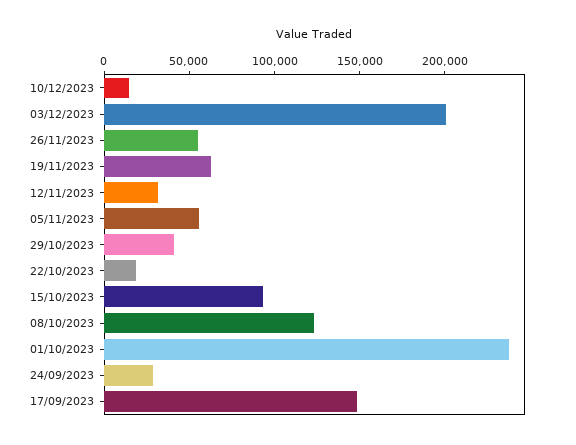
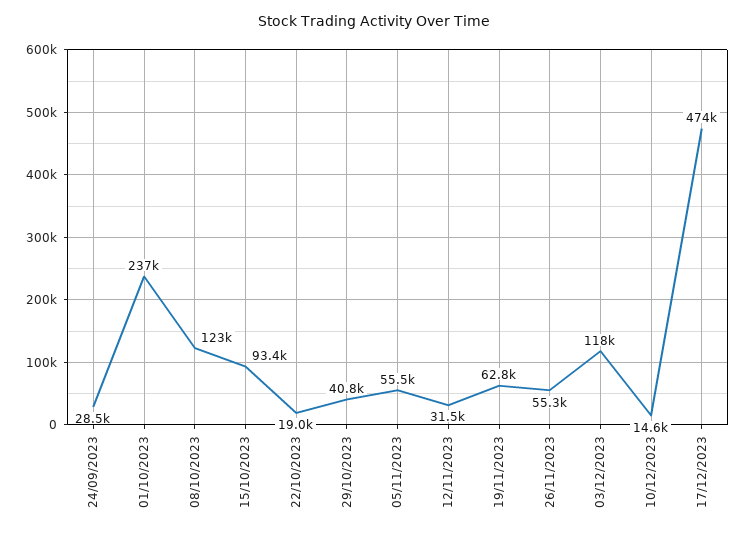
03/12/2023: 200000 -> 118000
17/09/2023: 150000 -> none
17/12/2023: none -> 474000

